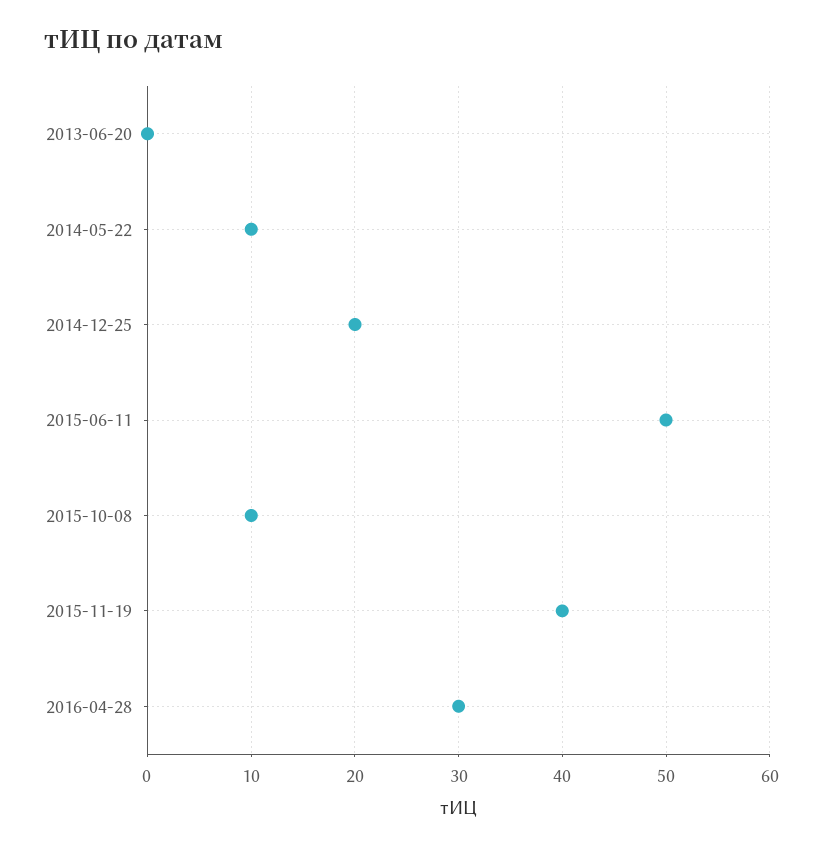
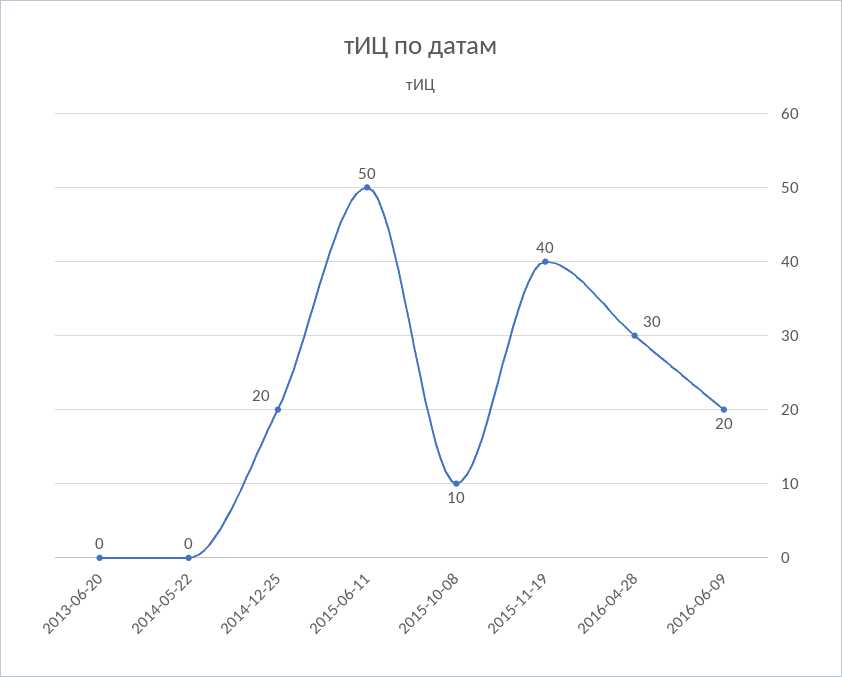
2014-05-22: 10 -> 0
2016-06-09: none -> 20

